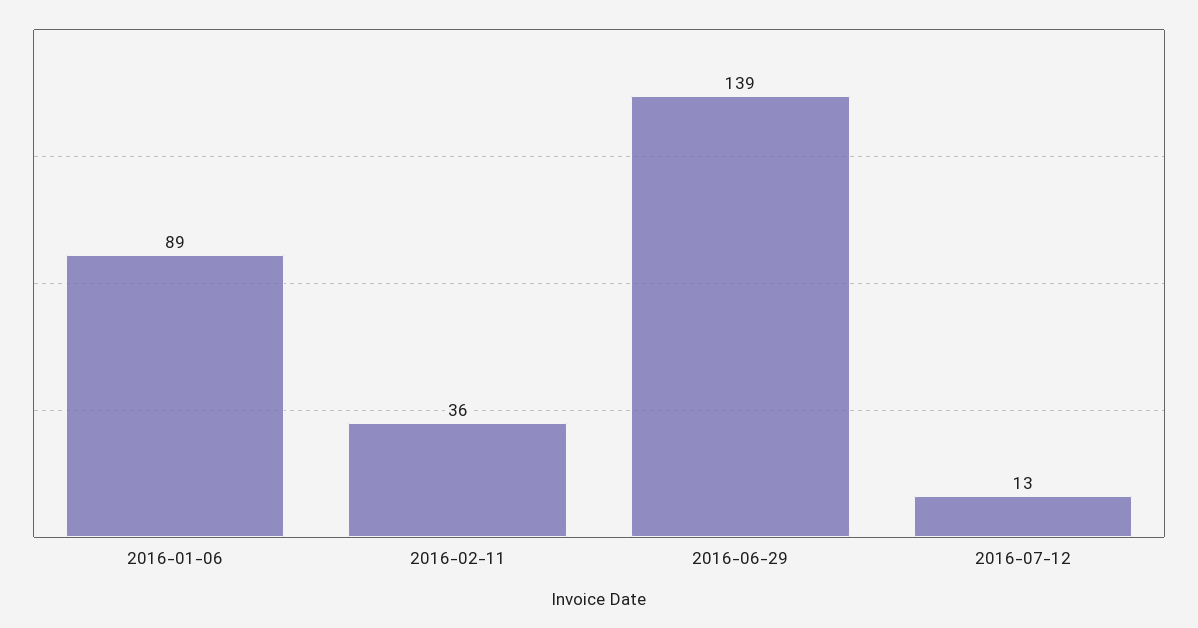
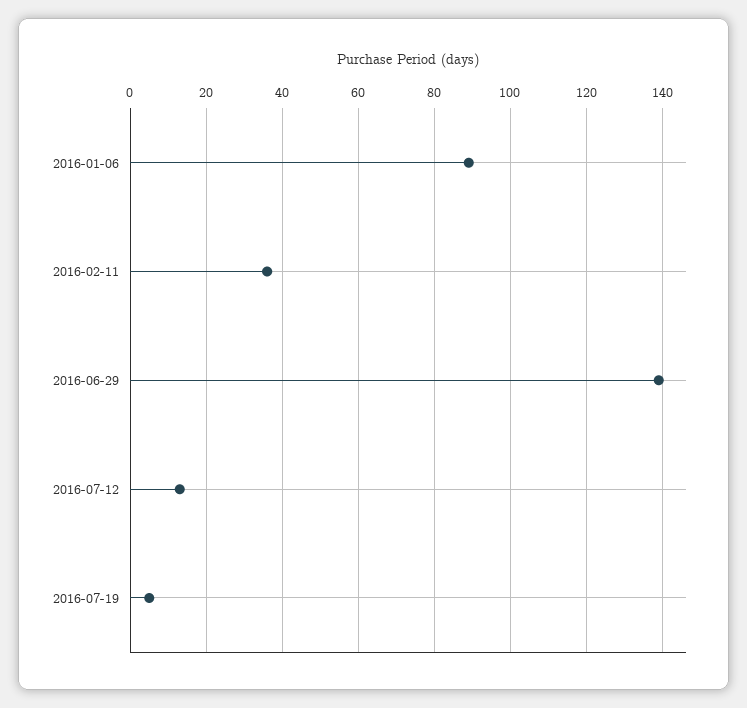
2016-07-19: none -> 5

